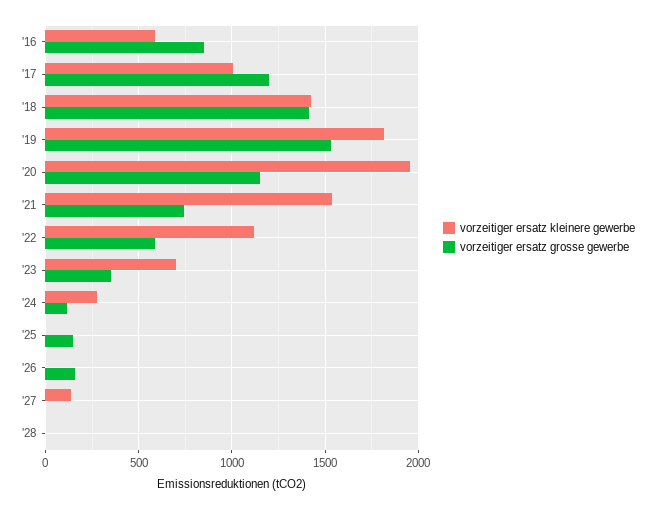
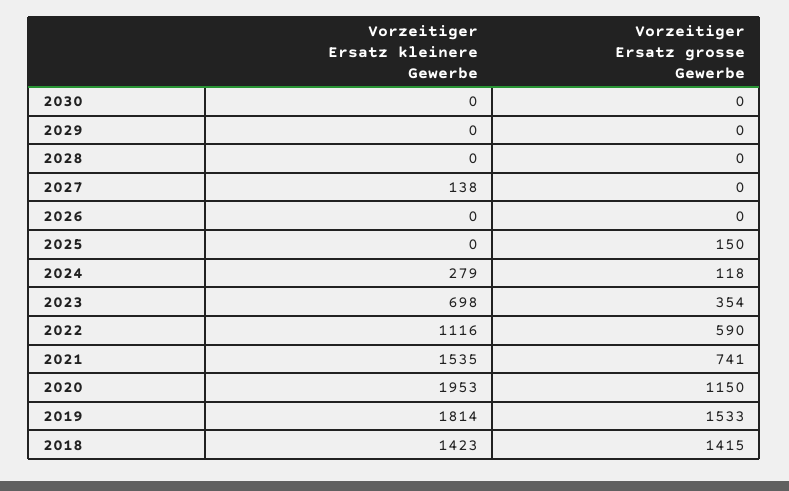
vorzeitiger ersatz kleinere gewerbe, '16: 600 -> none
vorzeitiger ersatz grosse gewerbe, '16: 850 -> none
vorzeitiger ersatz kleinere gewerbe, '17: 1000 -> none
vorzeitiger ersatz grosse gewerbe, '17: 1200 -> none
vorzeitiger ersatz grosse gewerbe, '26: 150 -> 0
vorzeitiger ersatz kleinere gewerbe, 2030: none -> 0
vorzeitiger ersatz grosse gewerbe, 2030: none -> 0
vorzeitiger ersatz kleinere gewerbe, 2029: none -> 0
vorzeitiger ersatz grosse gewerbe, 2029: none -> 0

